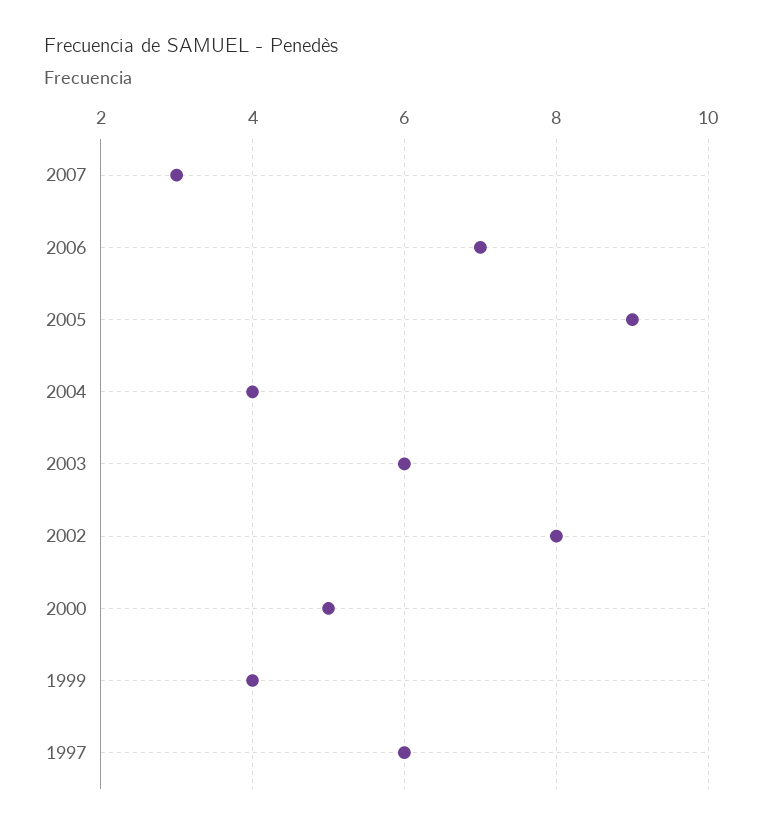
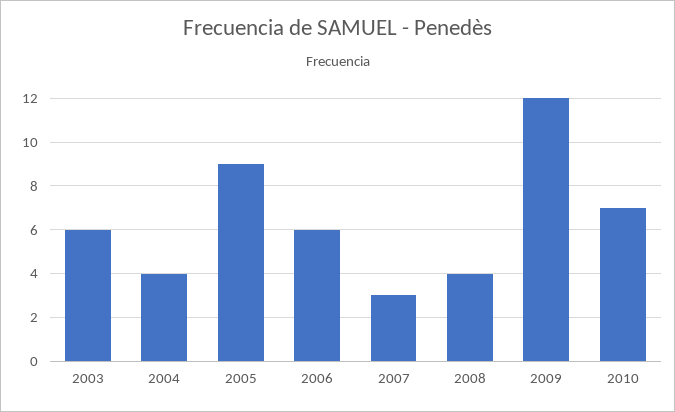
2006: 7 -> 6
2002: 8 -> none
2000: 5 -> none
1999: 4 -> none
1997: 6 -> none
2008: none -> 4
2009: none -> 12
2010: none -> 7

